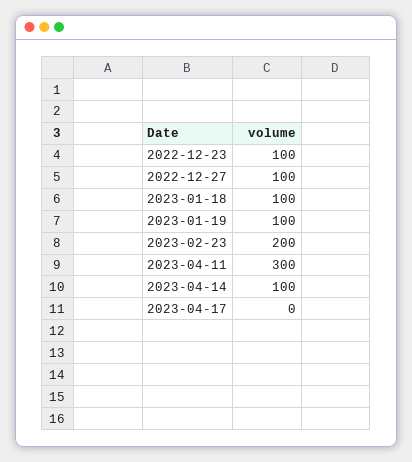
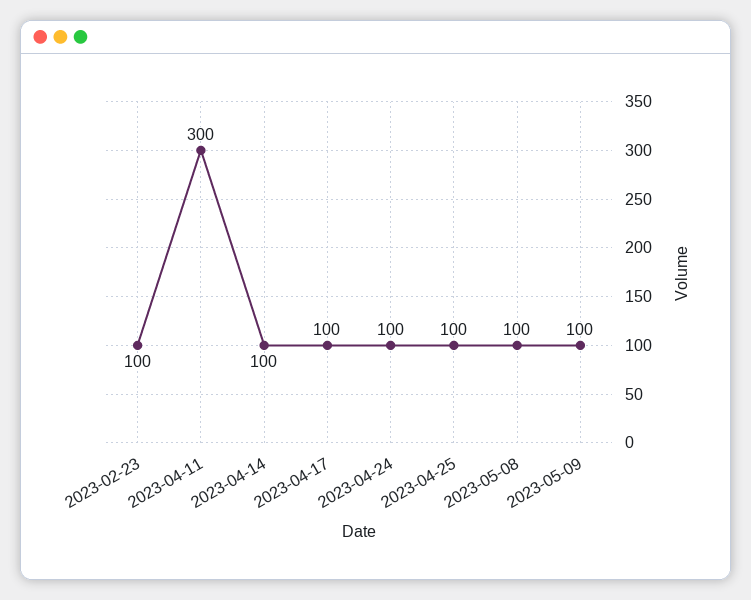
2022-12-23: 100 -> none
2022-12-27: 100 -> none
2023-01-18: 100 -> none
2023-01-19: 100 -> none
2023-02-23: 200 -> 100
2023-04-17: 0 -> 100
2023-04-24: none -> 100
2023-04-25: none -> 100
2023-05-08: none -> 100
2023-05-09: none -> 100

